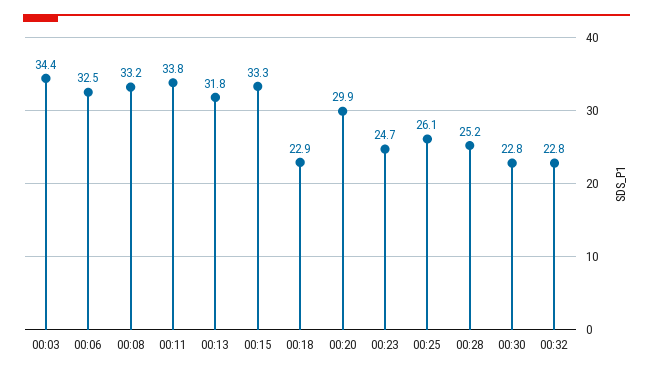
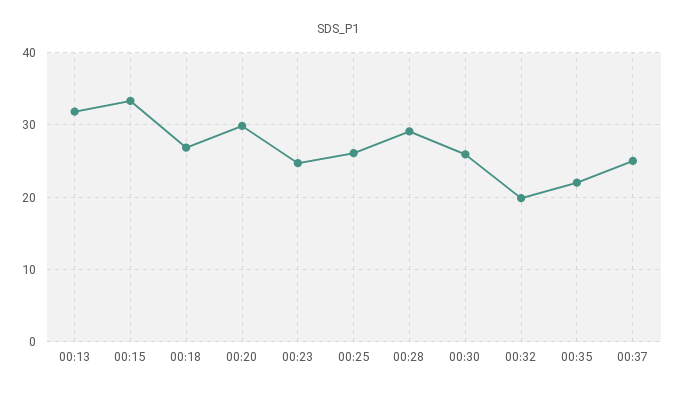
00:03: 34.4 -> none
00:06: 32.5 -> none
00:08: 33.2 -> none
00:11: 33.8 -> none
00:18: 22.9 -> 27
00:28: 25.2 -> 29
00:30: 22.8 -> 26
00:32: 22.8 -> 20
00:35: none -> 22
00:37: none -> 25

